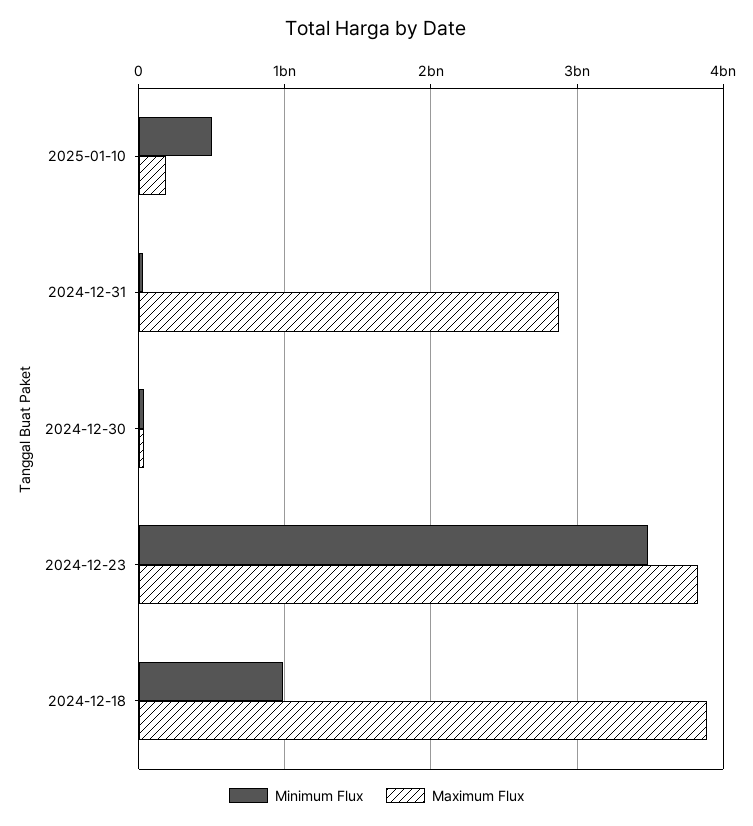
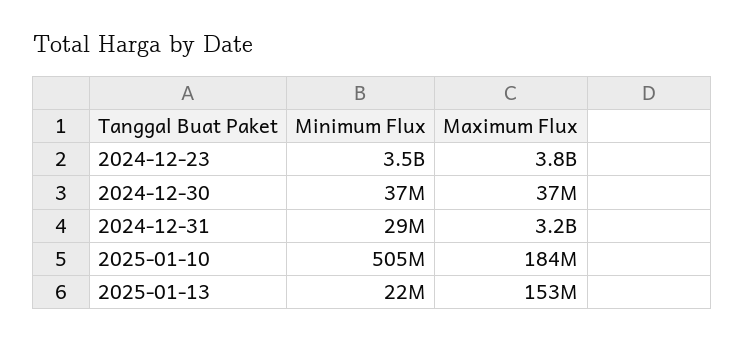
Maximum Flux, 2024-12-31: 2900000000 -> 3200000000
Minimum Flux, 2024-12-18: 1000000000 -> none
Maximum Flux, 2024-12-18: 3900000000 -> none
Minimum Flux, 2025-01-13: none -> 22000000
Maximum Flux, 2025-01-13: none -> 153000000

